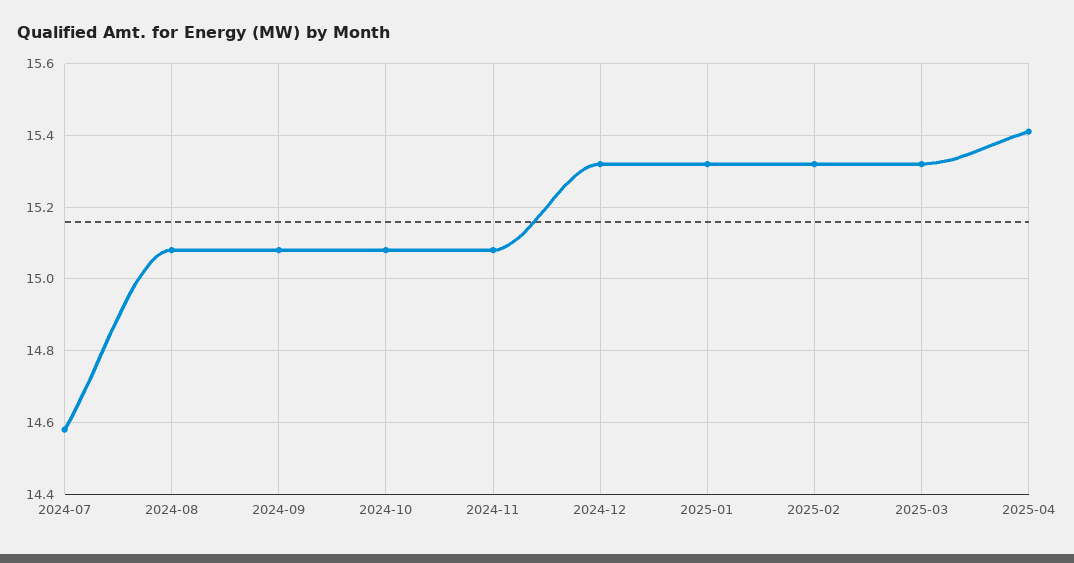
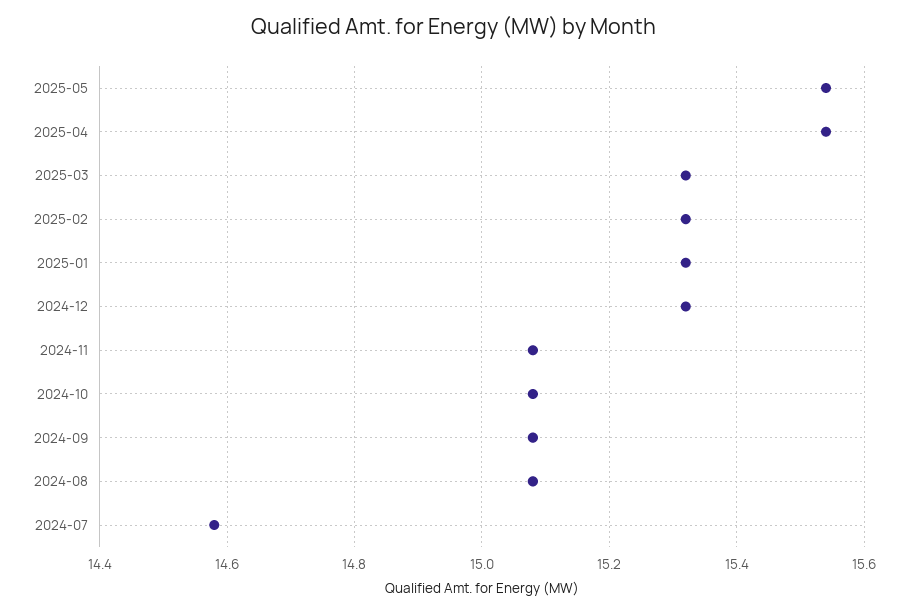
2025-04: 15.4 -> 15.55
2025-05: none -> 15.55

